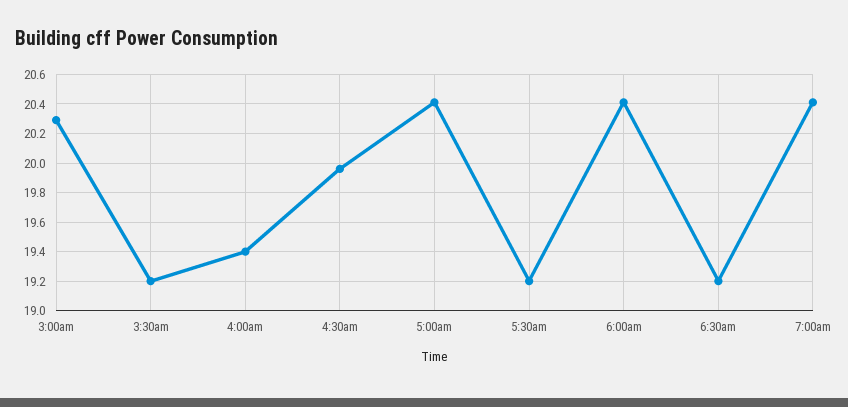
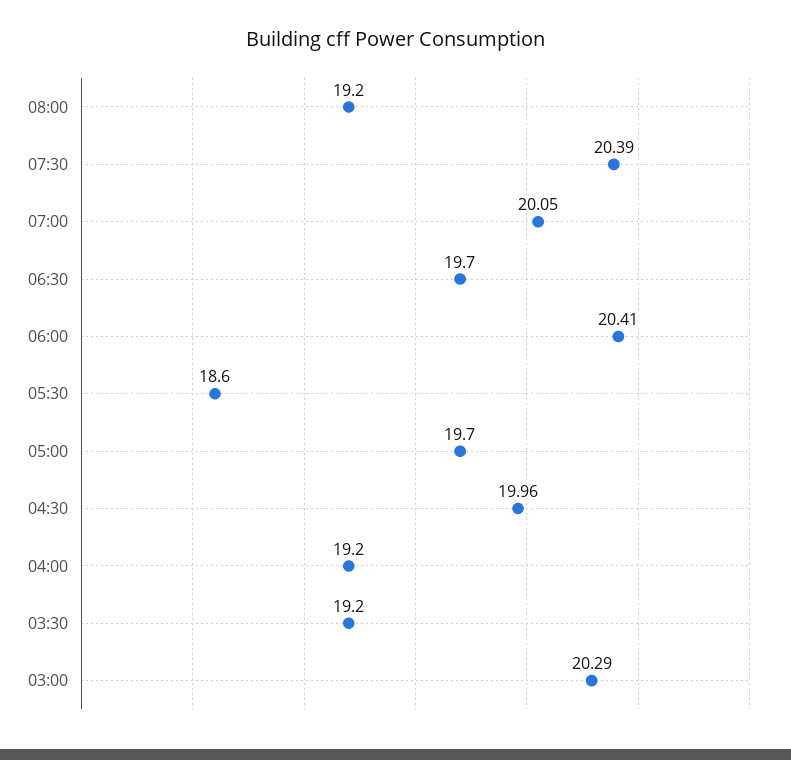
4:00am: 19.4 -> 19.2
5:00am: 20.4 -> 19.7
5:30am: 19.2 -> 18.6
6:30am: 19.2 -> 19.7
7:00am: 20.4 -> 20.05
08:00: none -> 19.2
07:30: none -> 20.39

